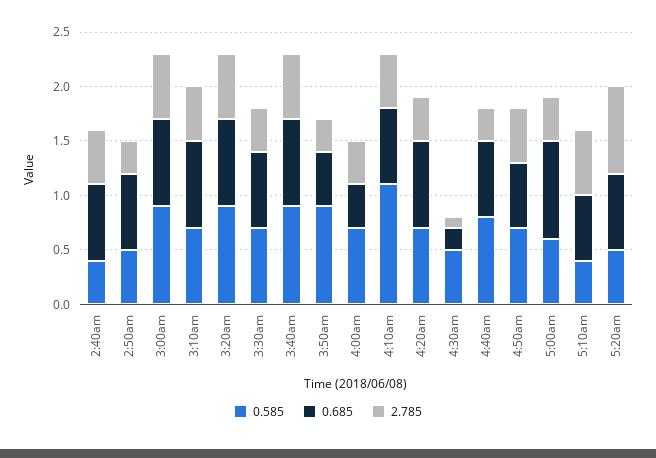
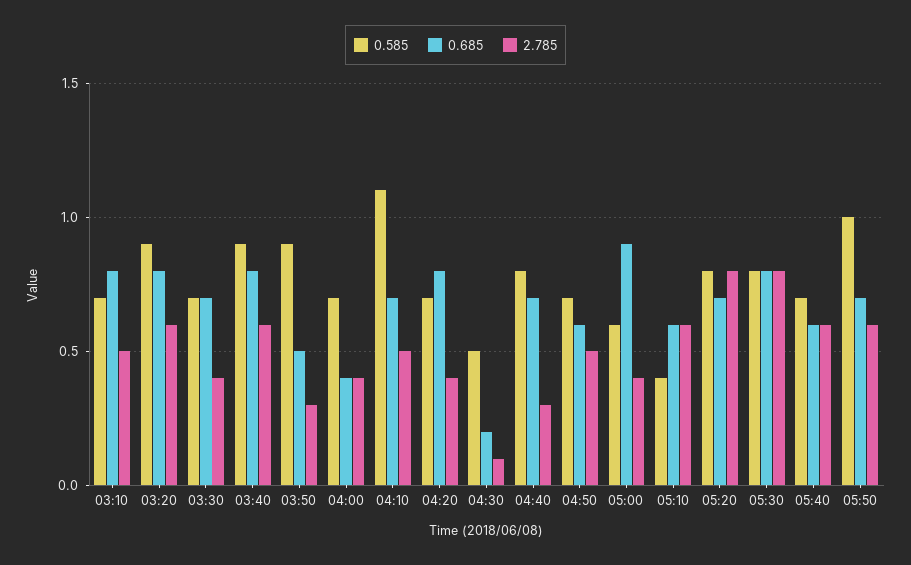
0.585, 2:40am: 0.4 -> none
0.685, 2:40am: 0.7 -> none
2.785, 2:40am: 0.5 -> none
0.585, 2:50am: 0.5 -> none
0.685, 2:50am: 0.7 -> none
2.785, 2:50am: 0.3 -> none
0.585, 3:00am: 0.9 -> none
0.685, 3:00am: 0.8 -> none
2.785, 3:00am: 0.6 -> none
0.585, 5:20am: 0.5 -> 0.8
0.585, 05:30: none -> 0.8
0.685, 05:30: none -> 0.8
2.785, 05:30: none -> 0.8
0.585, 05:40: none -> 0.7
0.685, 05:40: none -> 0.6
2.785, 05:40: none -> 0.6
0.585, 05:50: none -> 1
0.685, 05:50: none -> 0.7
2.785, 05:50: none -> 0.6

